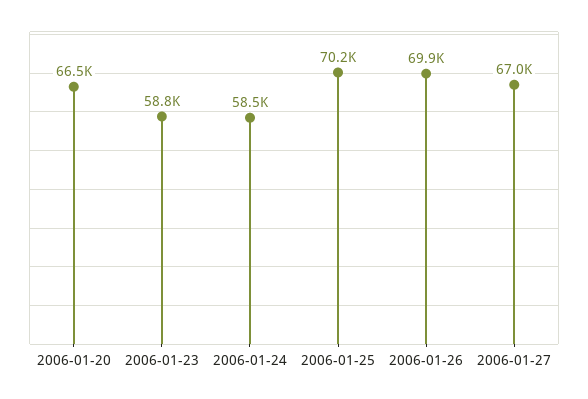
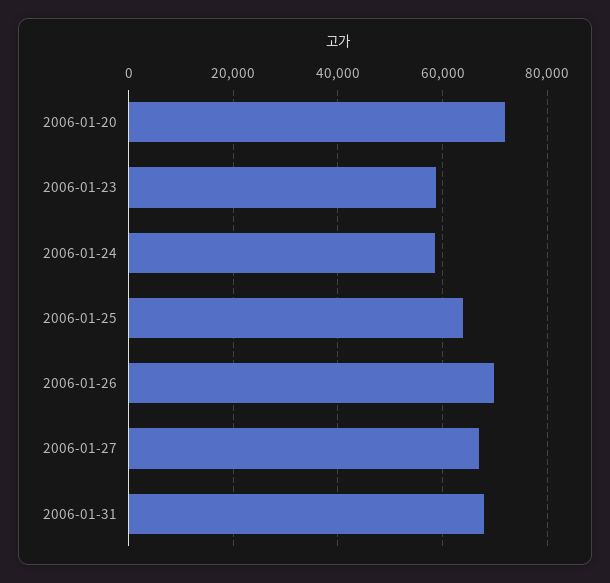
2006-01-20: 66500 -> 72000
2006-01-25: 70200 -> 64000
2006-01-31: none -> 68000

